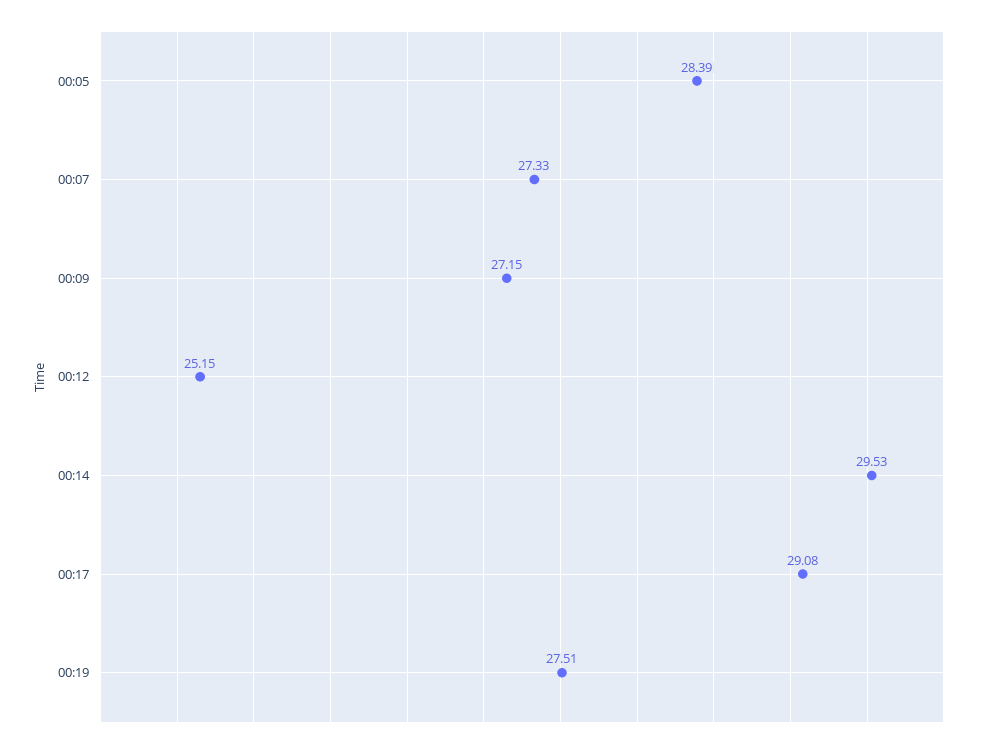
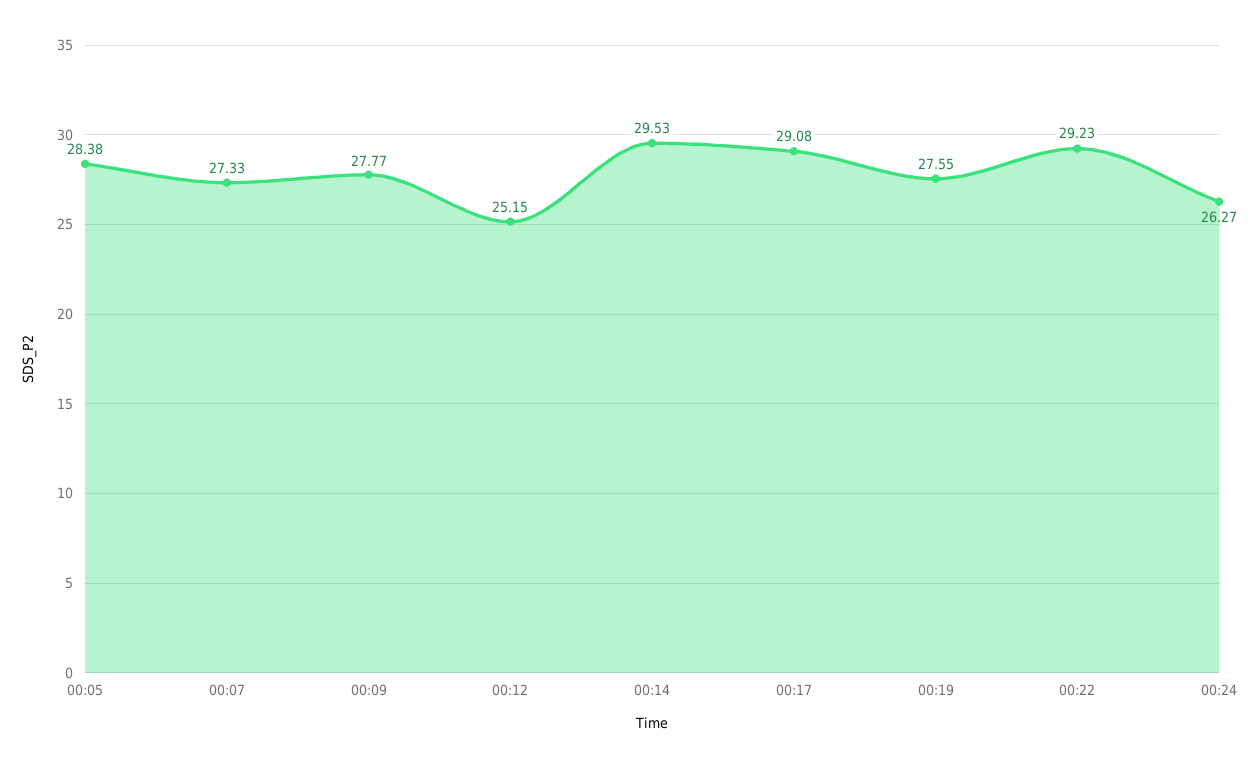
00:05: 28.39 -> 28.38
00:09: 27.15 -> 27.77
00:19: 27.51 -> 27.55
00:22: none -> 29.23
00:24: none -> 26.27

